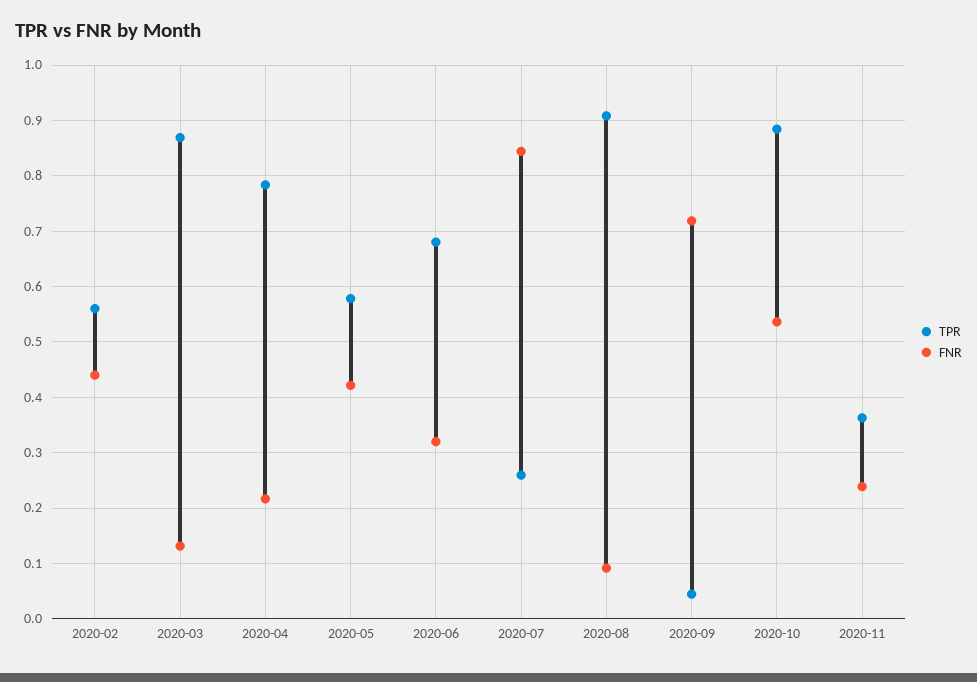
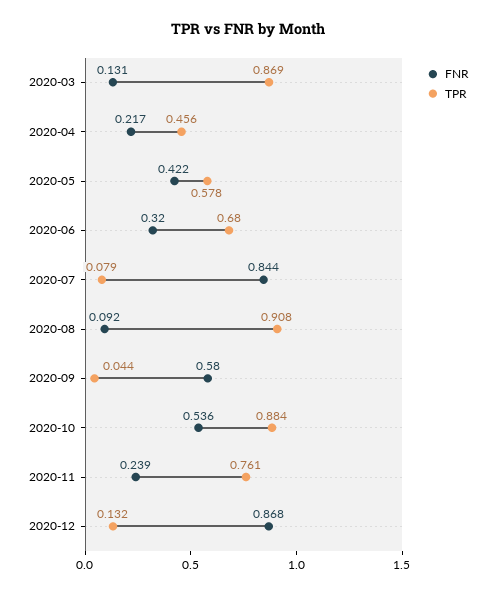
TPR, 2020-02: 0.56 -> none
FNR, 2020-02: 0.44 -> none
TPR, 2020-04: 0.78 -> 0.456
TPR, 2020-07: 0.26 -> 0.079
FNR, 2020-09: 0.72 -> 0.58
TPR, 2020-11: 0.36 -> 0.761
FNR, 2020-12: none -> 0.868
TPR, 2020-12: none -> 0.132

